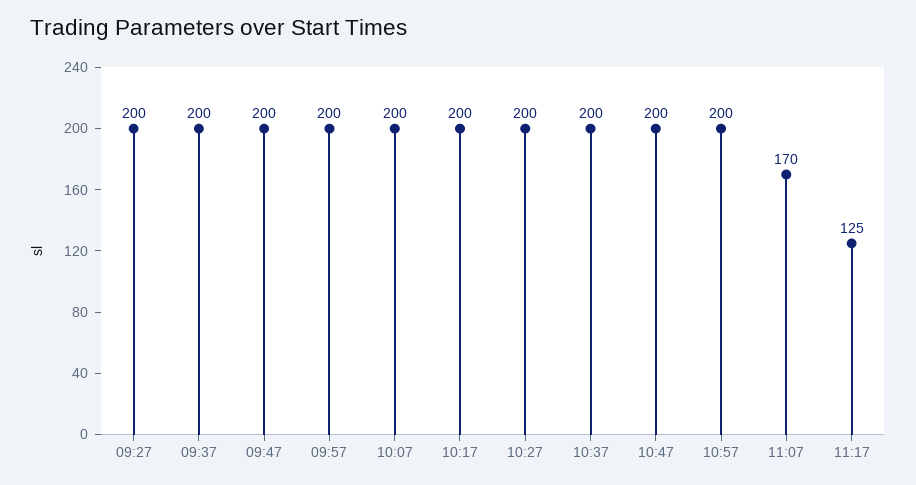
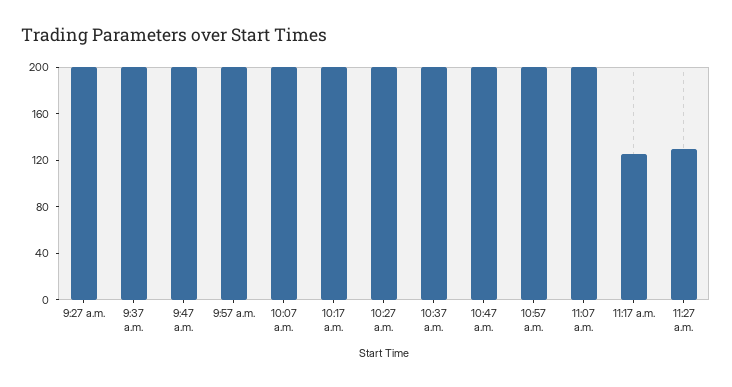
11:07: 170 -> 200
11:27 a.m.: none -> 130

